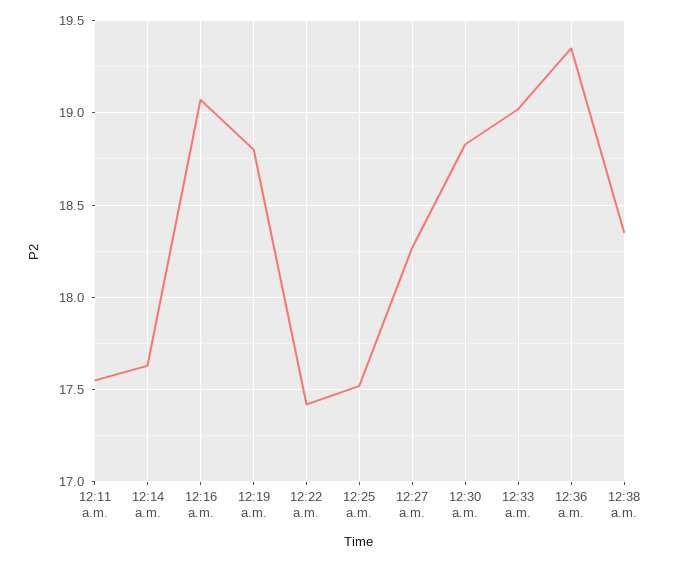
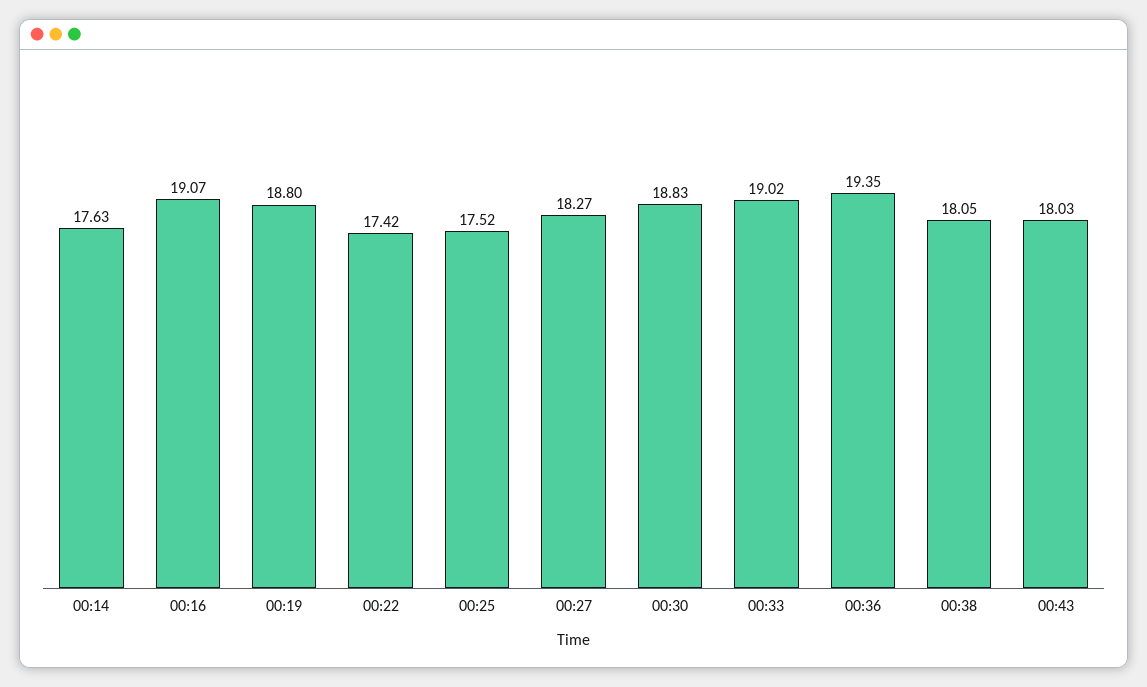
12:11 a.m.: 17.55 -> none
12:38 a.m.: 18.35 -> 18.05
00:43: none -> 18.03

